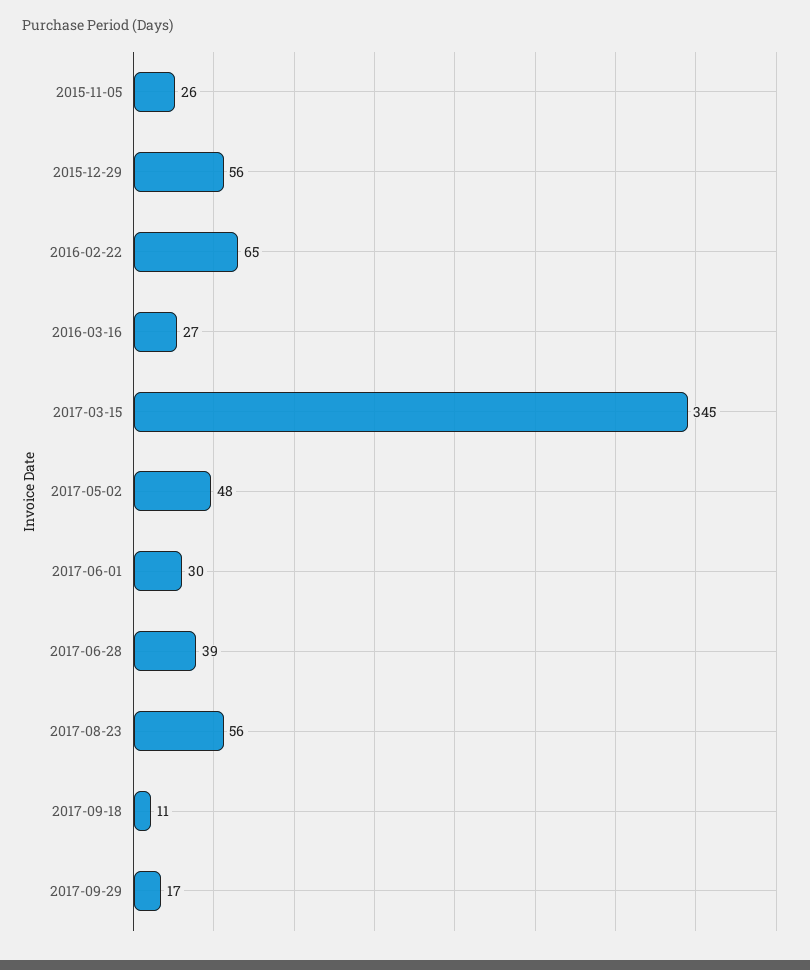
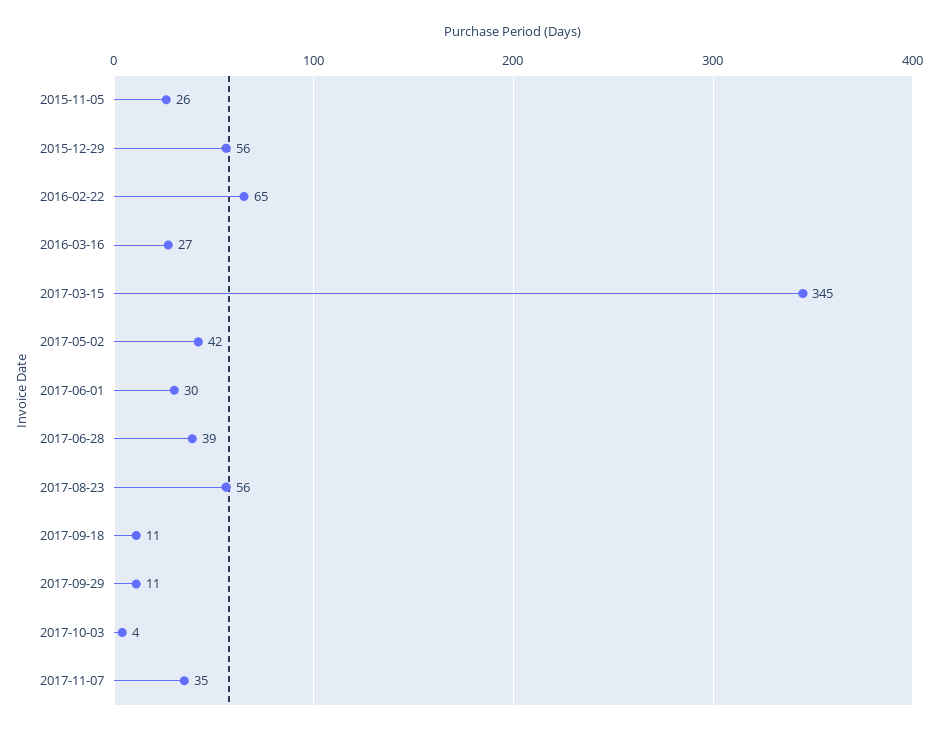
2017-05-02: 48 -> 42
2017-09-29: 17 -> 11
2017-10-03: none -> 4
2017-11-07: none -> 35

